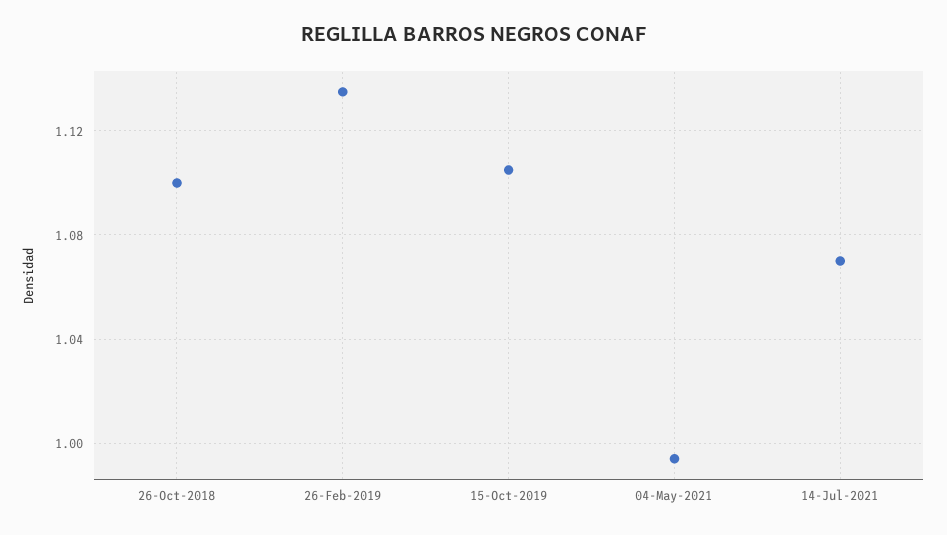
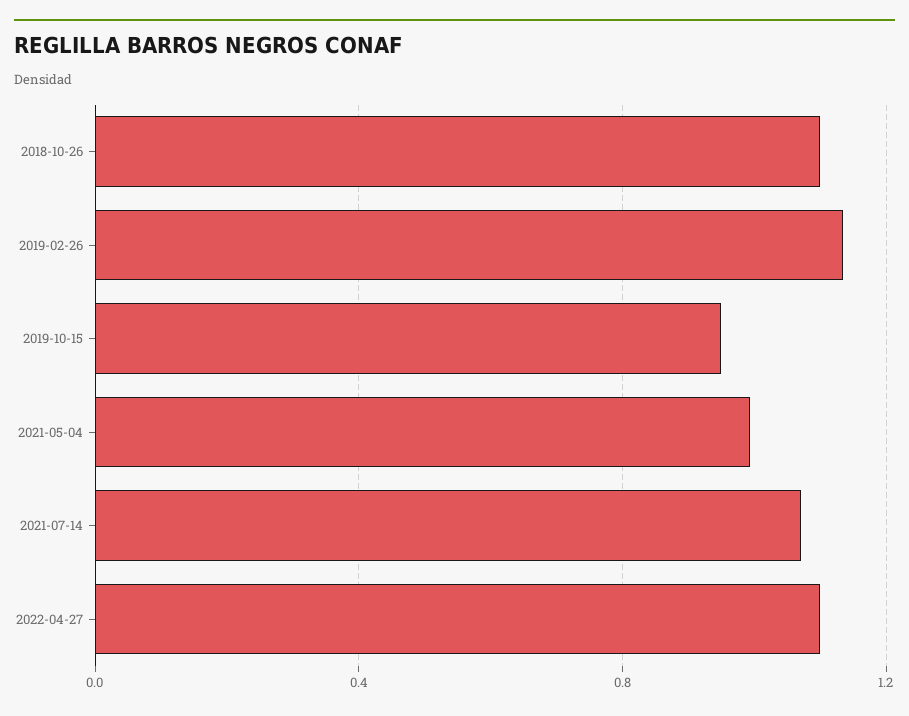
15-Oct-2019: 1.105 -> 0.95
2022-04-27: none -> 1.1

